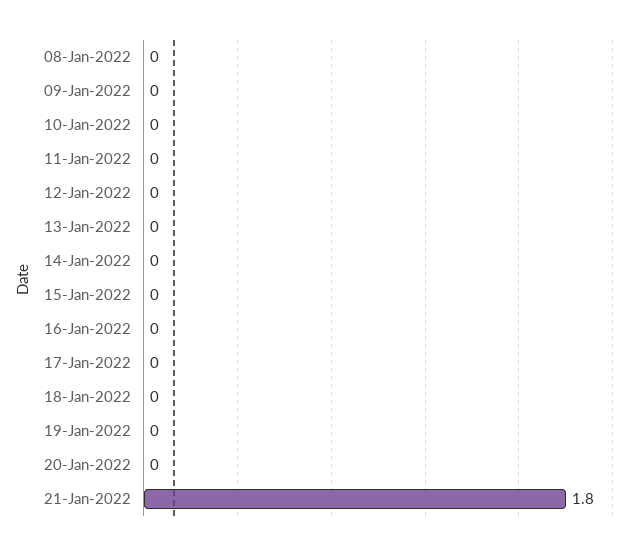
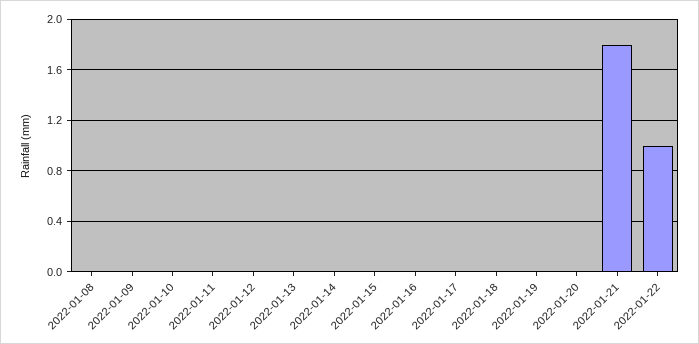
2022-01-22: none -> 1

